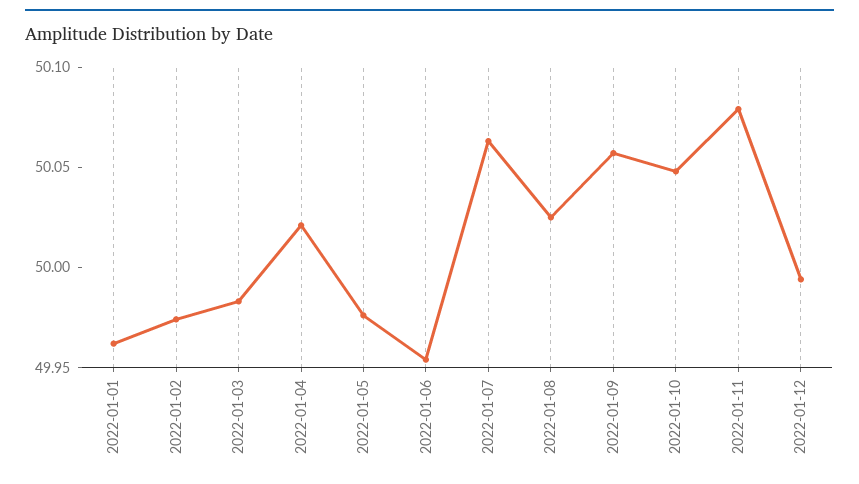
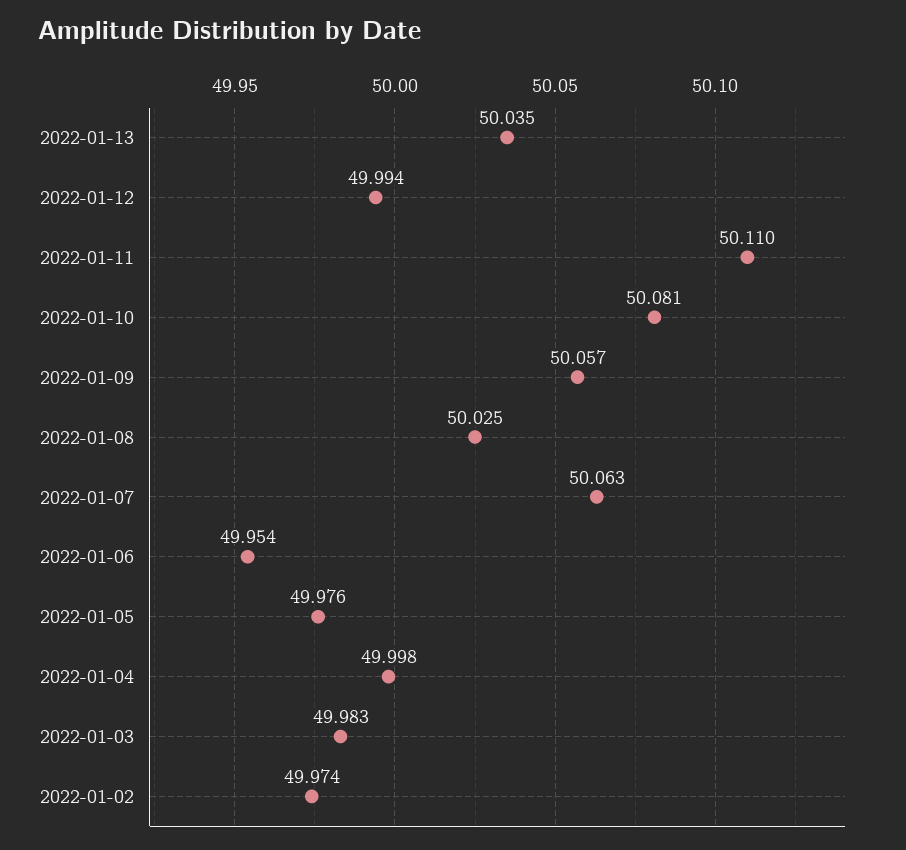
2022-01-01: 49.96 -> none
2022-01-04: 50.02 -> 49.998
2022-01-10: 50.05 -> 50.081
2022-01-11: 50.08 -> 50.11
2022-01-13: none -> 50.035

